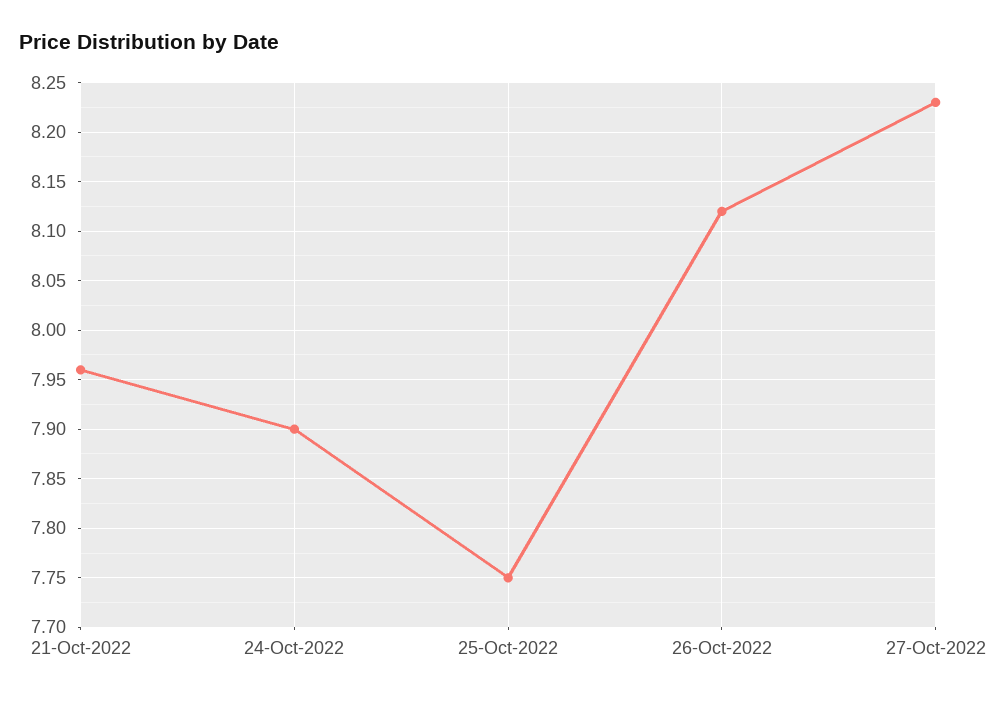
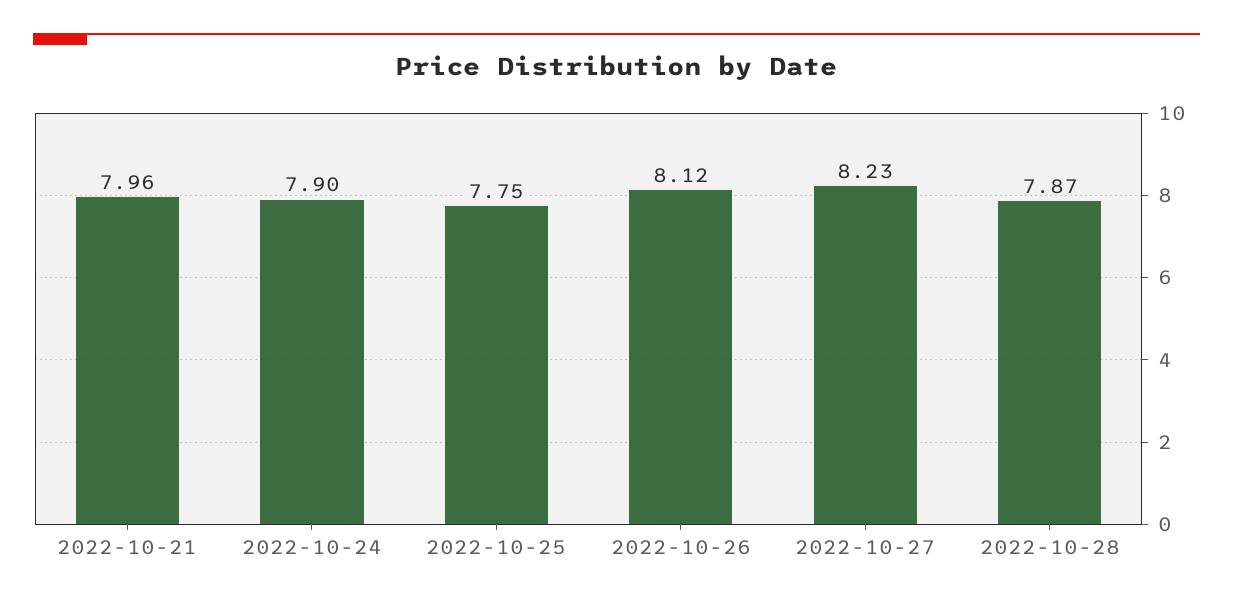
2022-10-28: none -> 7.87

